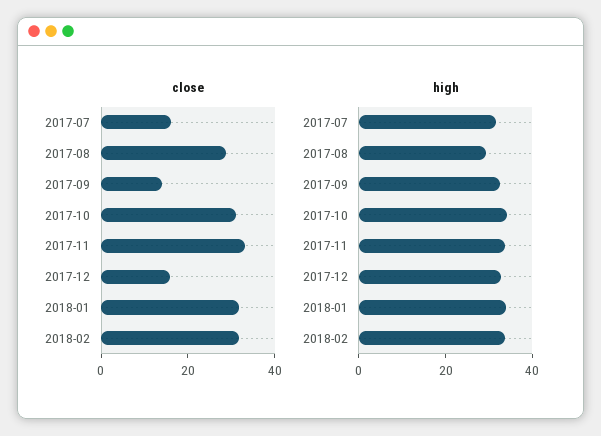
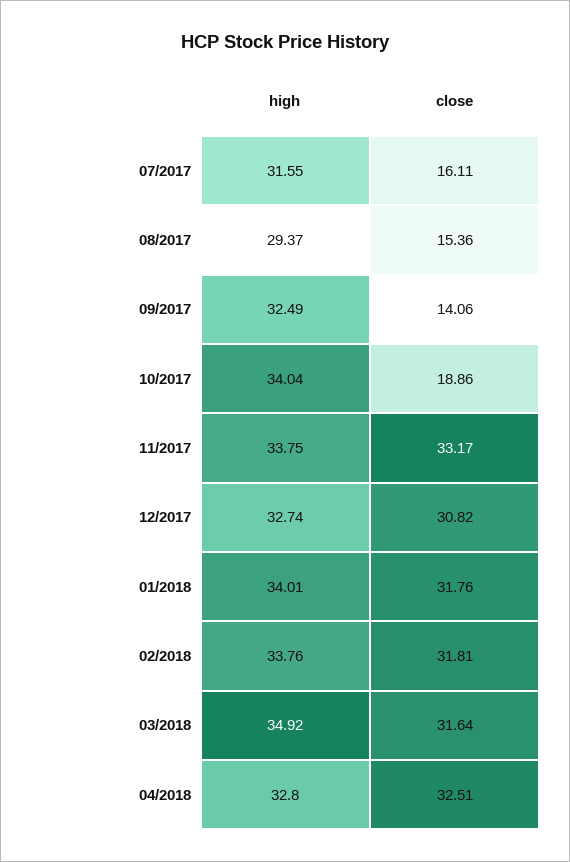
close, 2017-08: 30 -> 15.36
close, 2017-10: 30 -> 18.86
close, 2017-12: 15 -> 30.82
high, 03/2018: none -> 34.92
close, 03/2018: none -> 31.64
high, 04/2018: none -> 32.8
close, 04/2018: none -> 32.51

